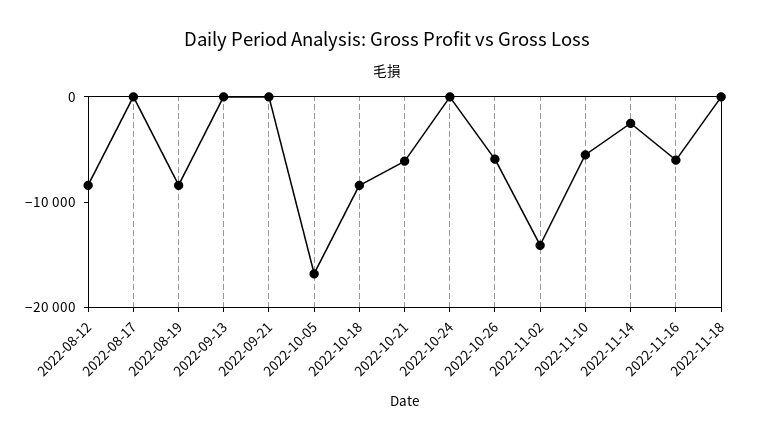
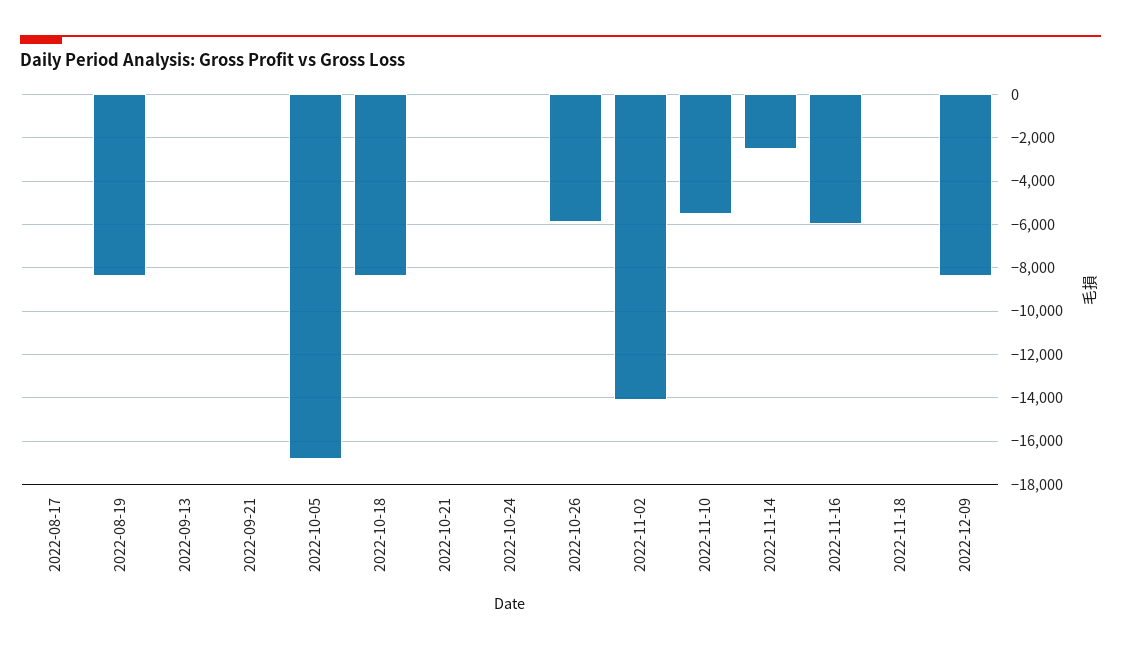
2022-08-12: -8000 -> none
2022-10-21: -6000 -> 0
2022-12-09: none -> -8500

